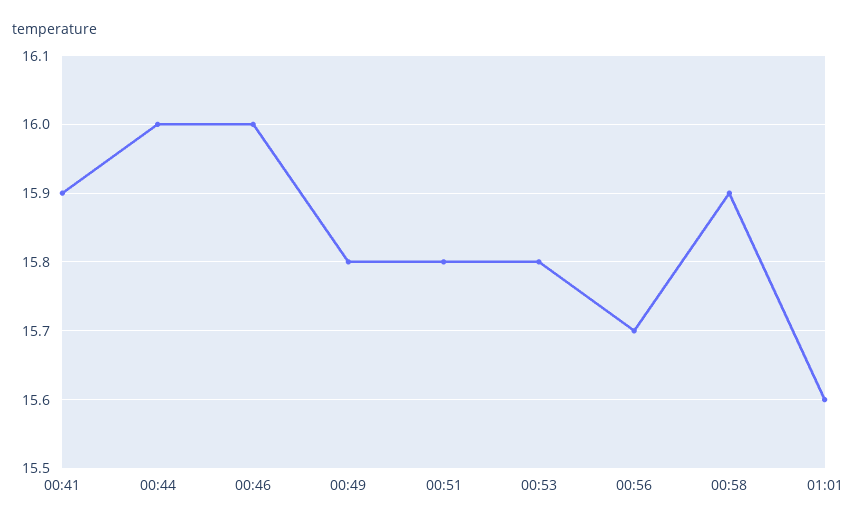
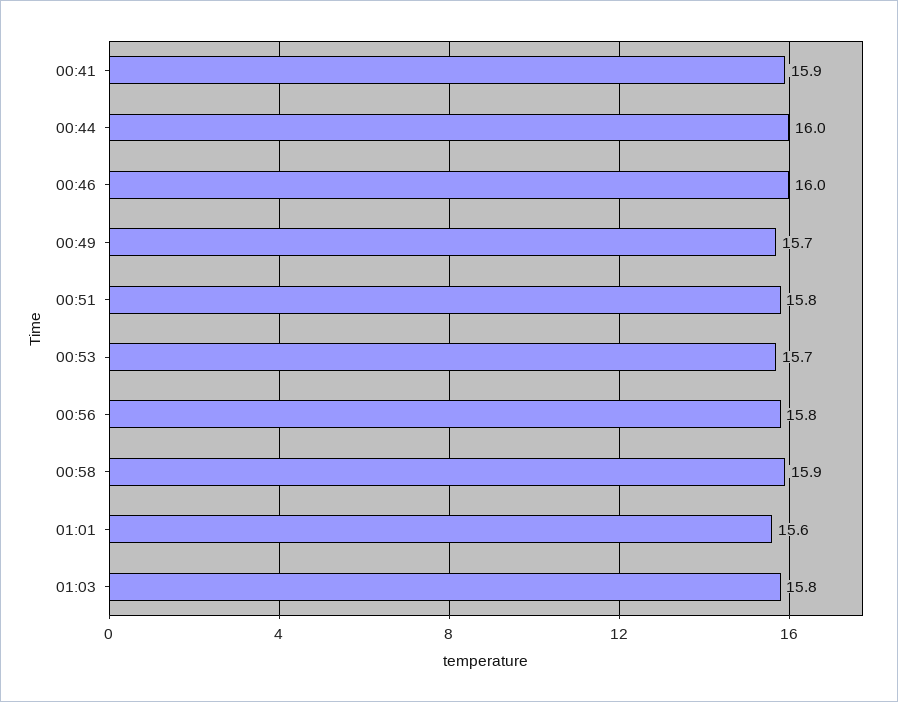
00:49: 15.8 -> 15.7
00:53: 15.8 -> 15.7
00:56: 15.7 -> 15.8
01:03: none -> 15.8

